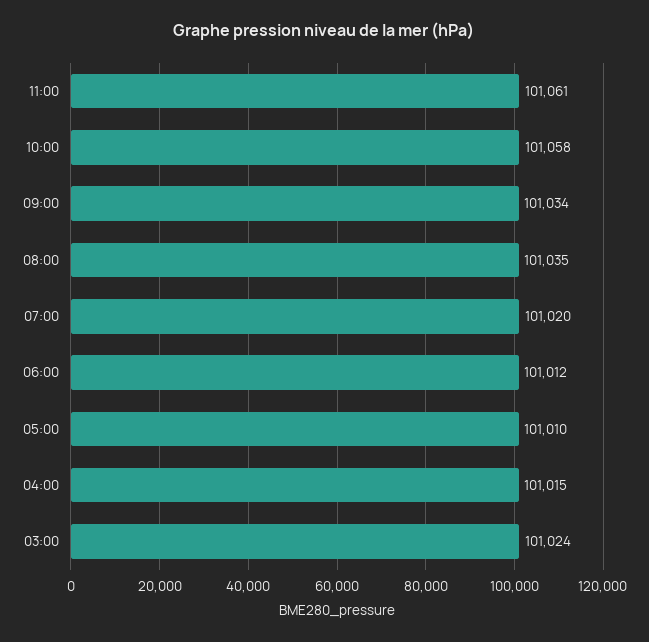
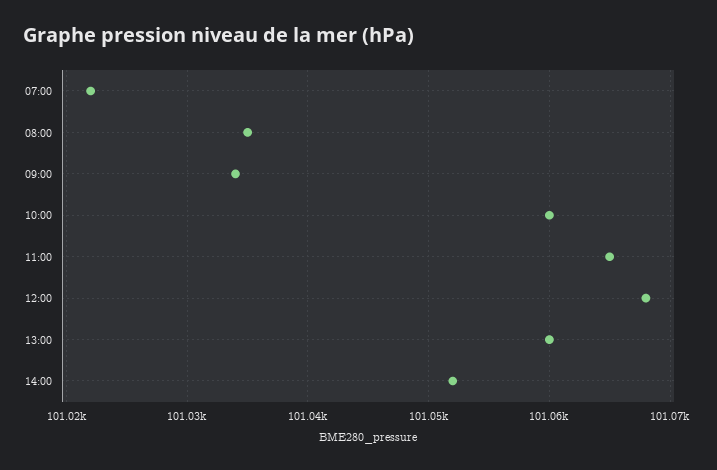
11:00: 101061 -> 101065
10:00: 101058 -> 101060
07:00: 101020 -> 101022
06:00: 101012 -> none
05:00: 101010 -> none
04:00: 101015 -> none
03:00: 101024 -> none
12:00: none -> 101068
13:00: none -> 101060
14:00: none -> 101052

